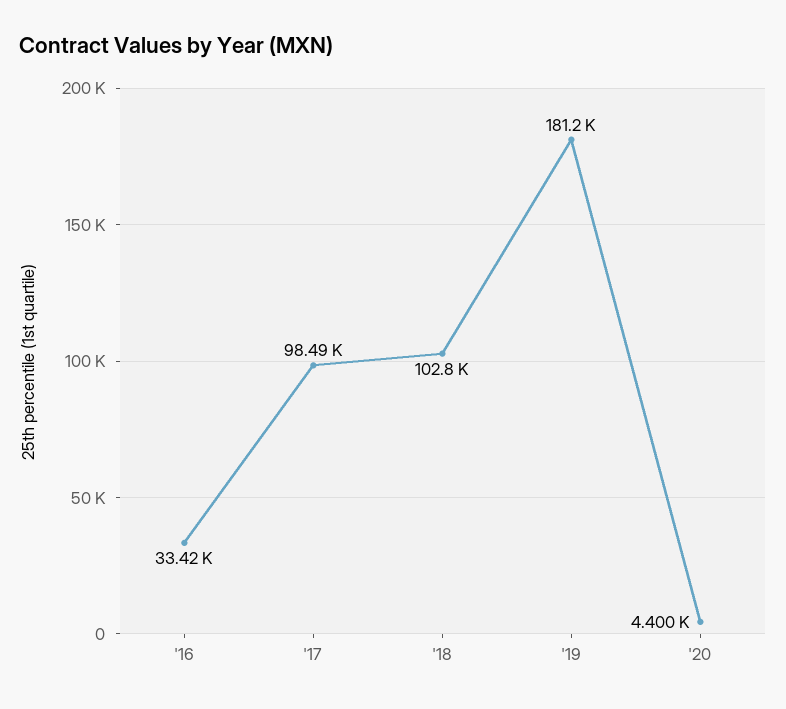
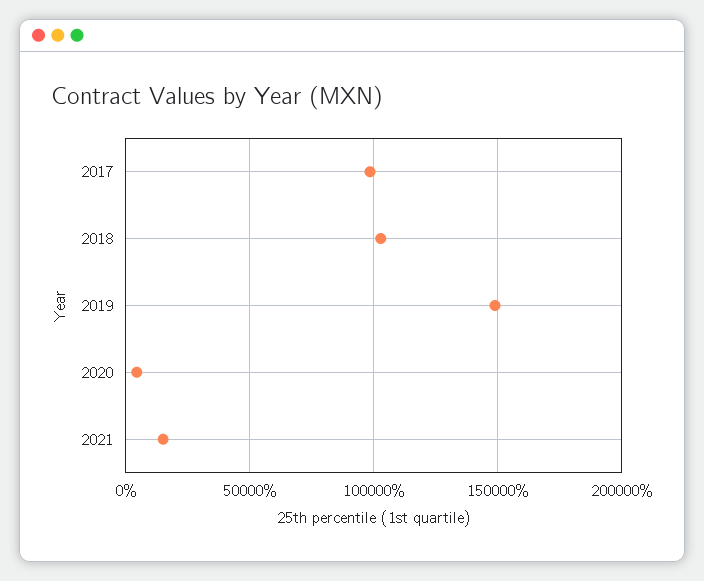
'16: 33420 -> none
'19: 181200 -> 150000
2021: none -> 15000

